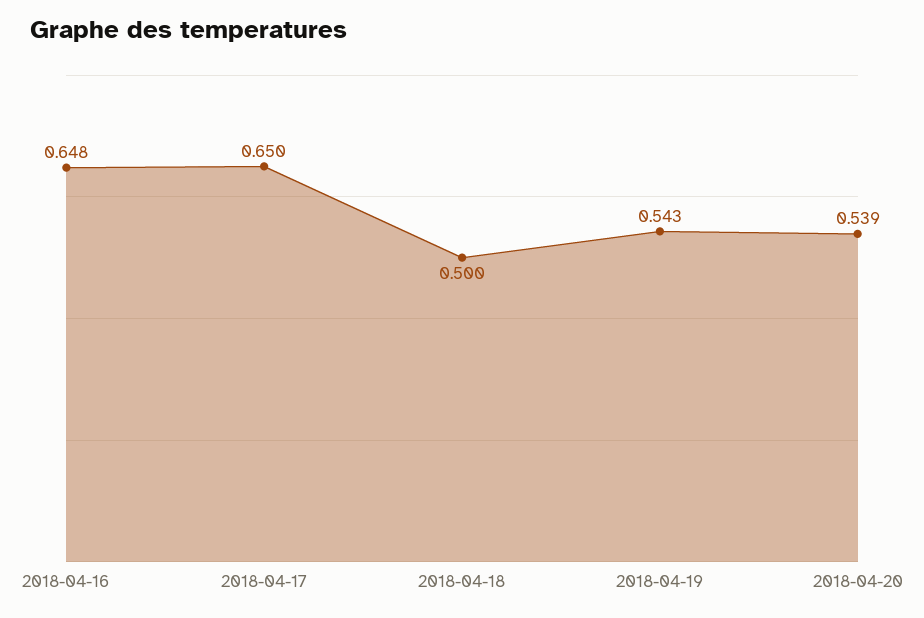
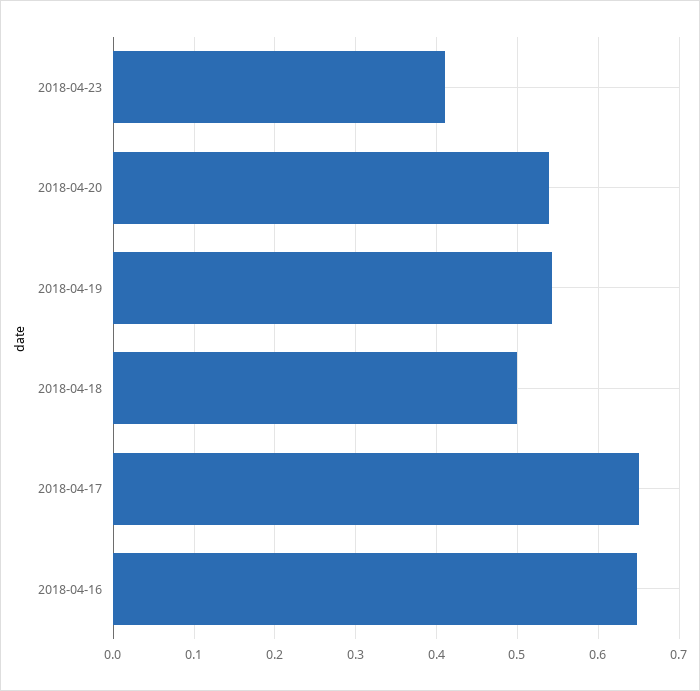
2018-04-23: none -> 0.41

